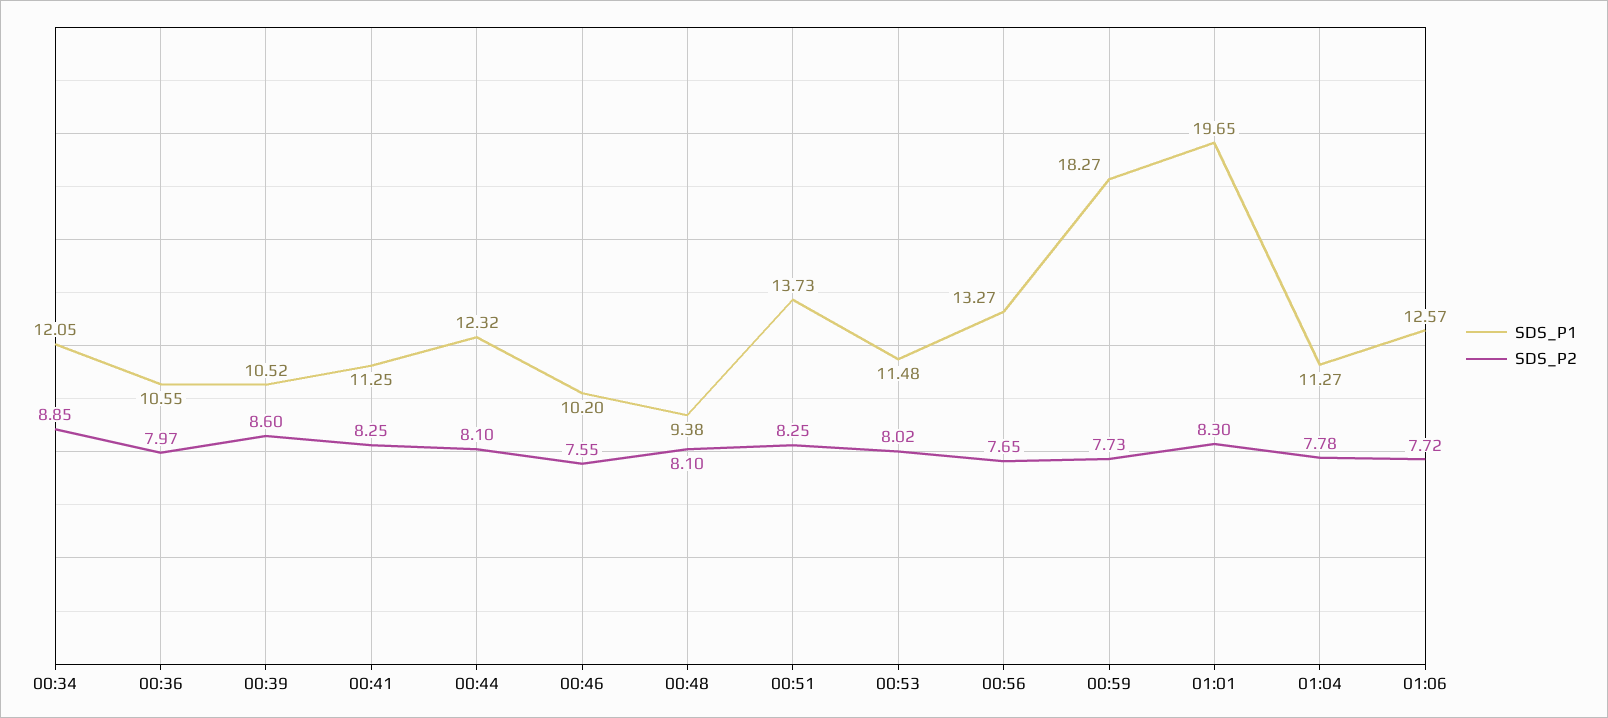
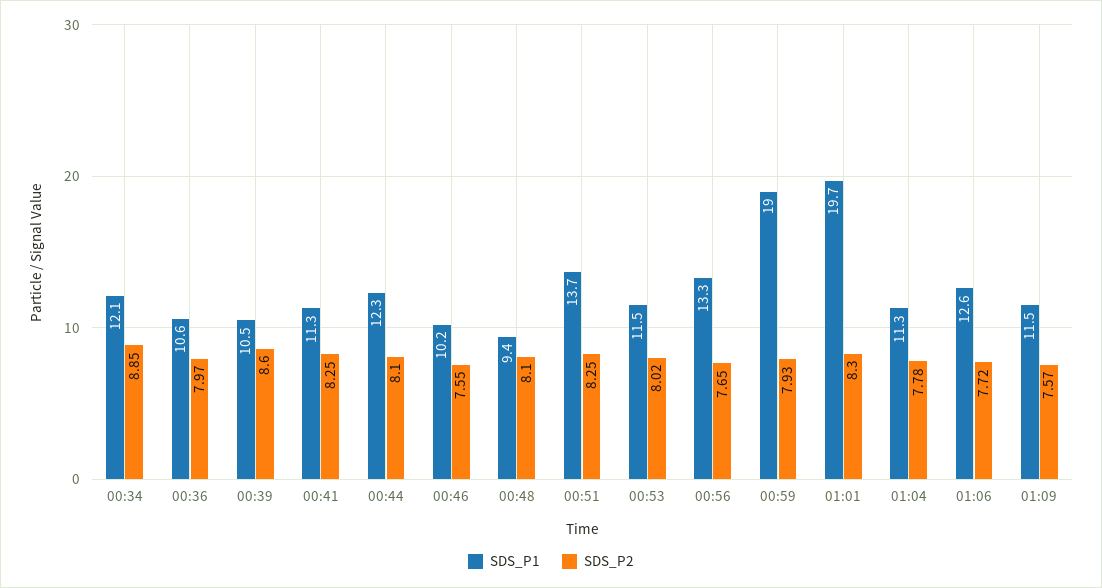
SDS_P1, 00:59: 18.27 -> 19
SDS_P2, 00:59: 7.73 -> 7.93
SDS_P1, 01:09: none -> 11.5
SDS_P2, 01:09: none -> 7.57

